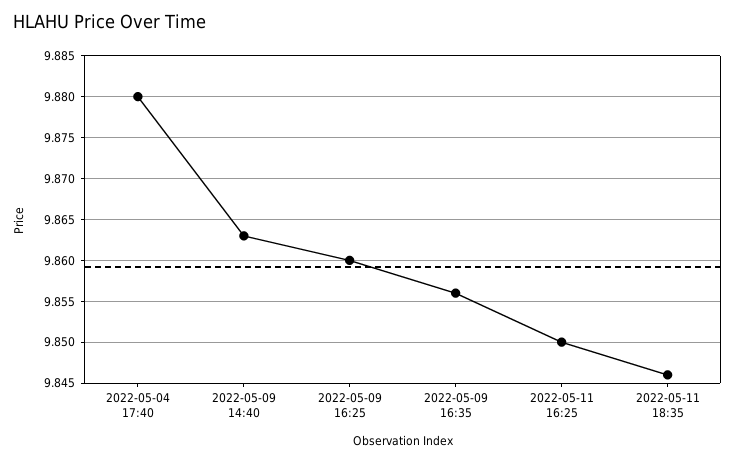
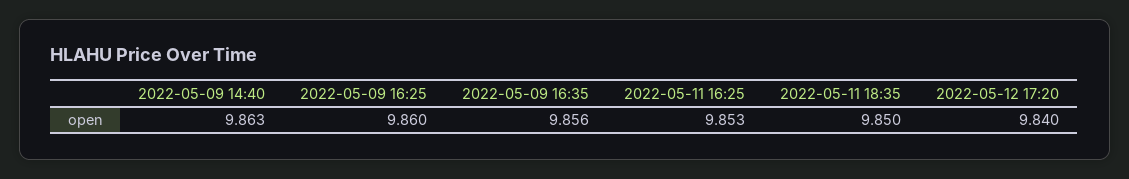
2022-05-04 17:40: 9.88 -> none
2022-05-11 16:25: 9.85 -> 9.853
2022-05-11 18:35: 9.846 -> 9.85
2022-05-12 17:20: none -> 9.84

